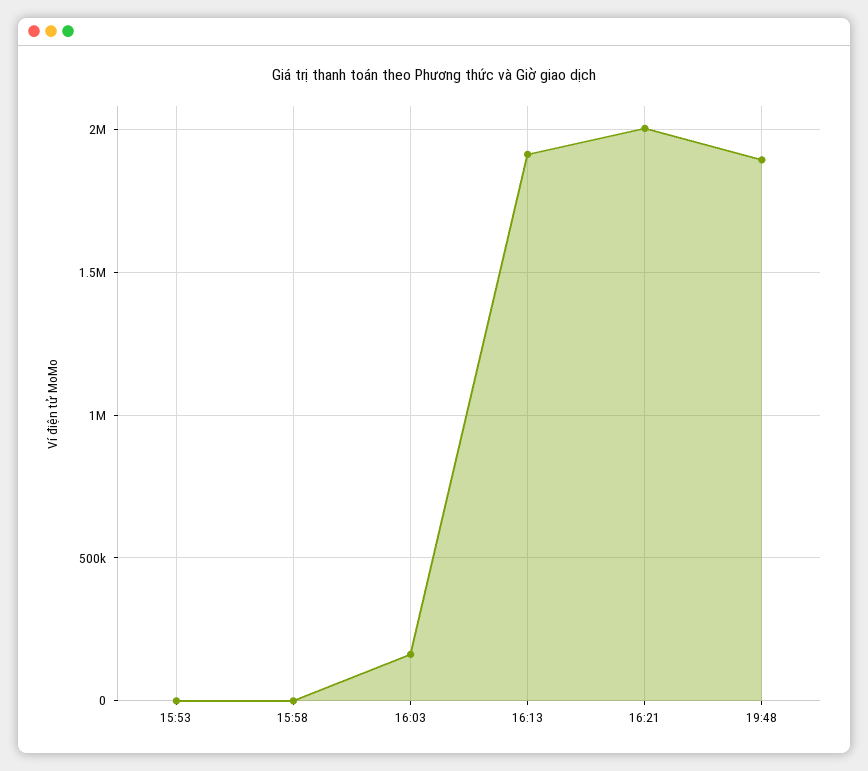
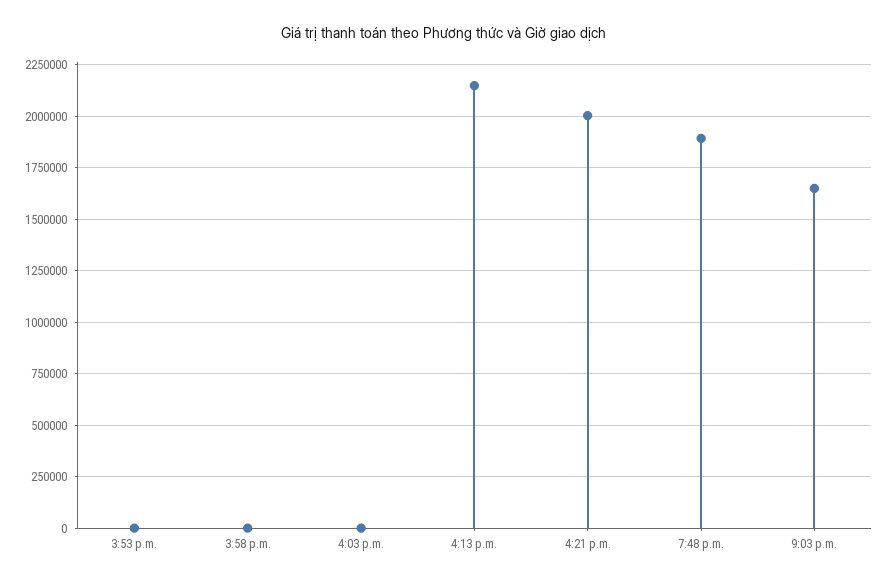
16:03: 150000 -> 0
16:13: 1900000 -> 2150000
9:03 p.m.: none -> 1650000

